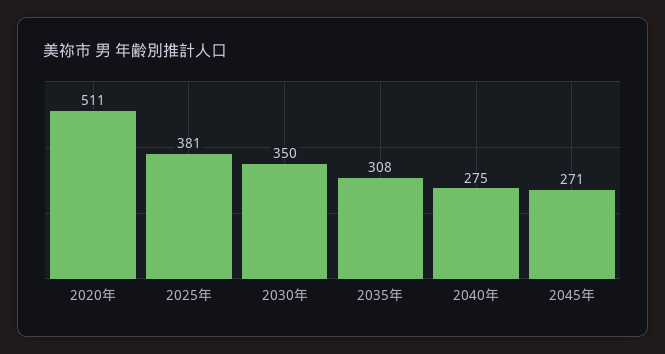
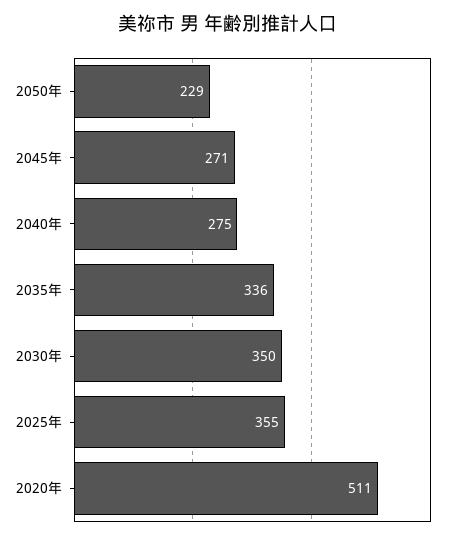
2025年: 381 -> 355
2035年: 308 -> 336
2050年: none -> 229

